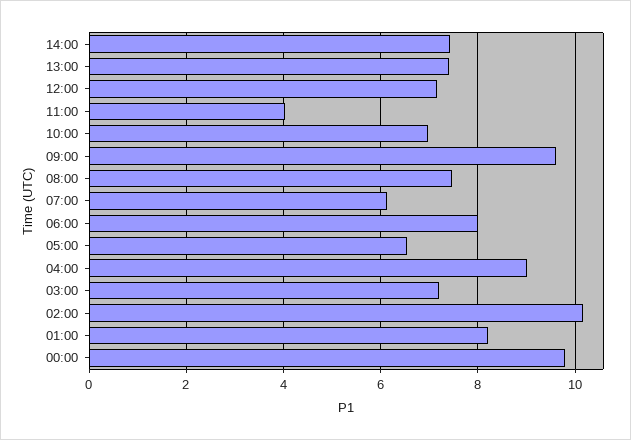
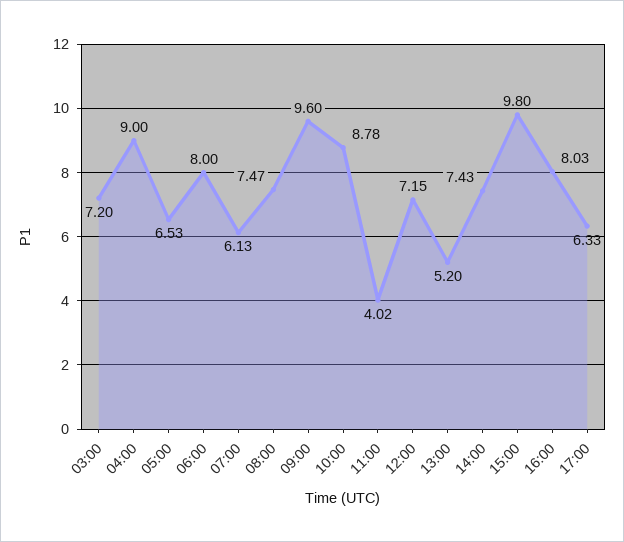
13:00: 7.4 -> 5.2
10:00: 7 -> 8.78
02:00: 10.2 -> none
01:00: 8.2 -> none
00:00: 9.8 -> none
15:00: none -> 9.8
16:00: none -> 8.03
17:00: none -> 6.33

